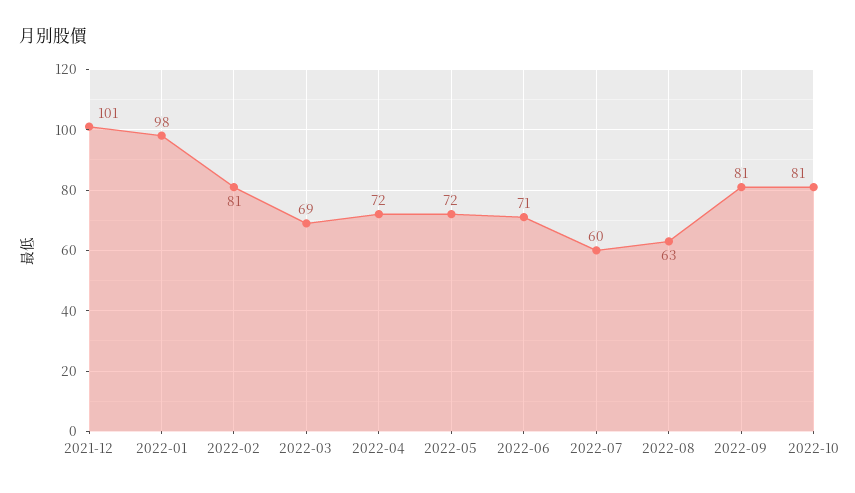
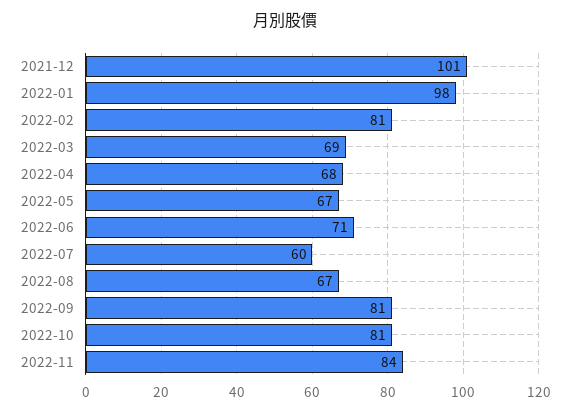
2022-04: 72 -> 68
2022-05: 72 -> 67
2022-08: 63 -> 67
2022-11: none -> 84

